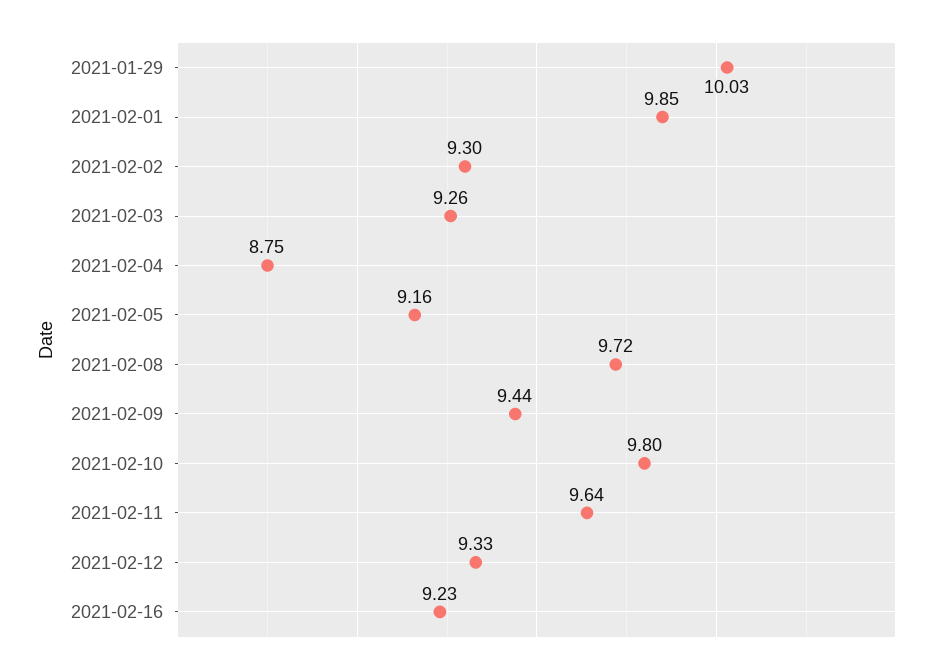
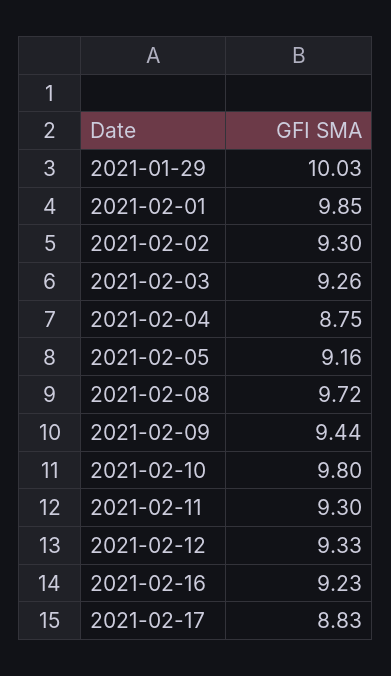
2021-02-11: 9.64 -> 9.3
2021-02-17: none -> 8.83

